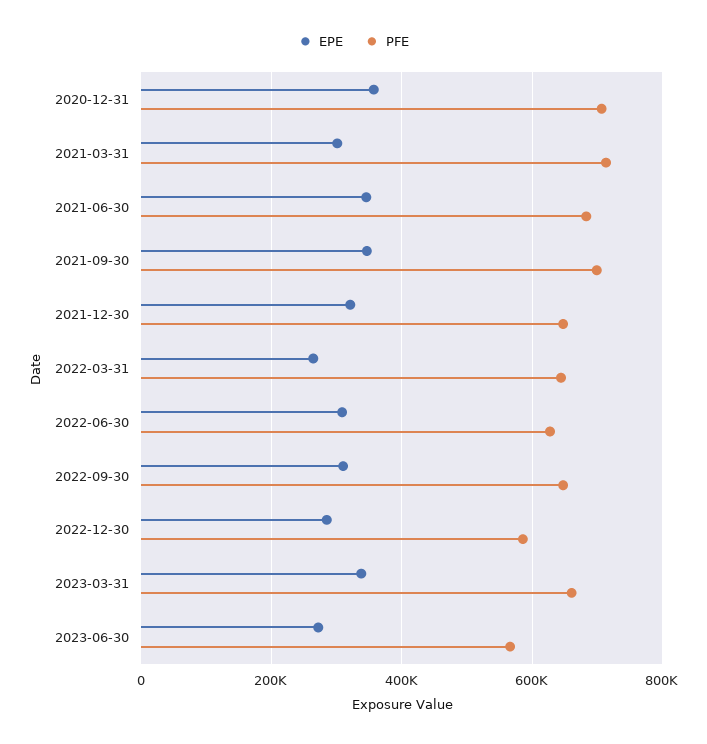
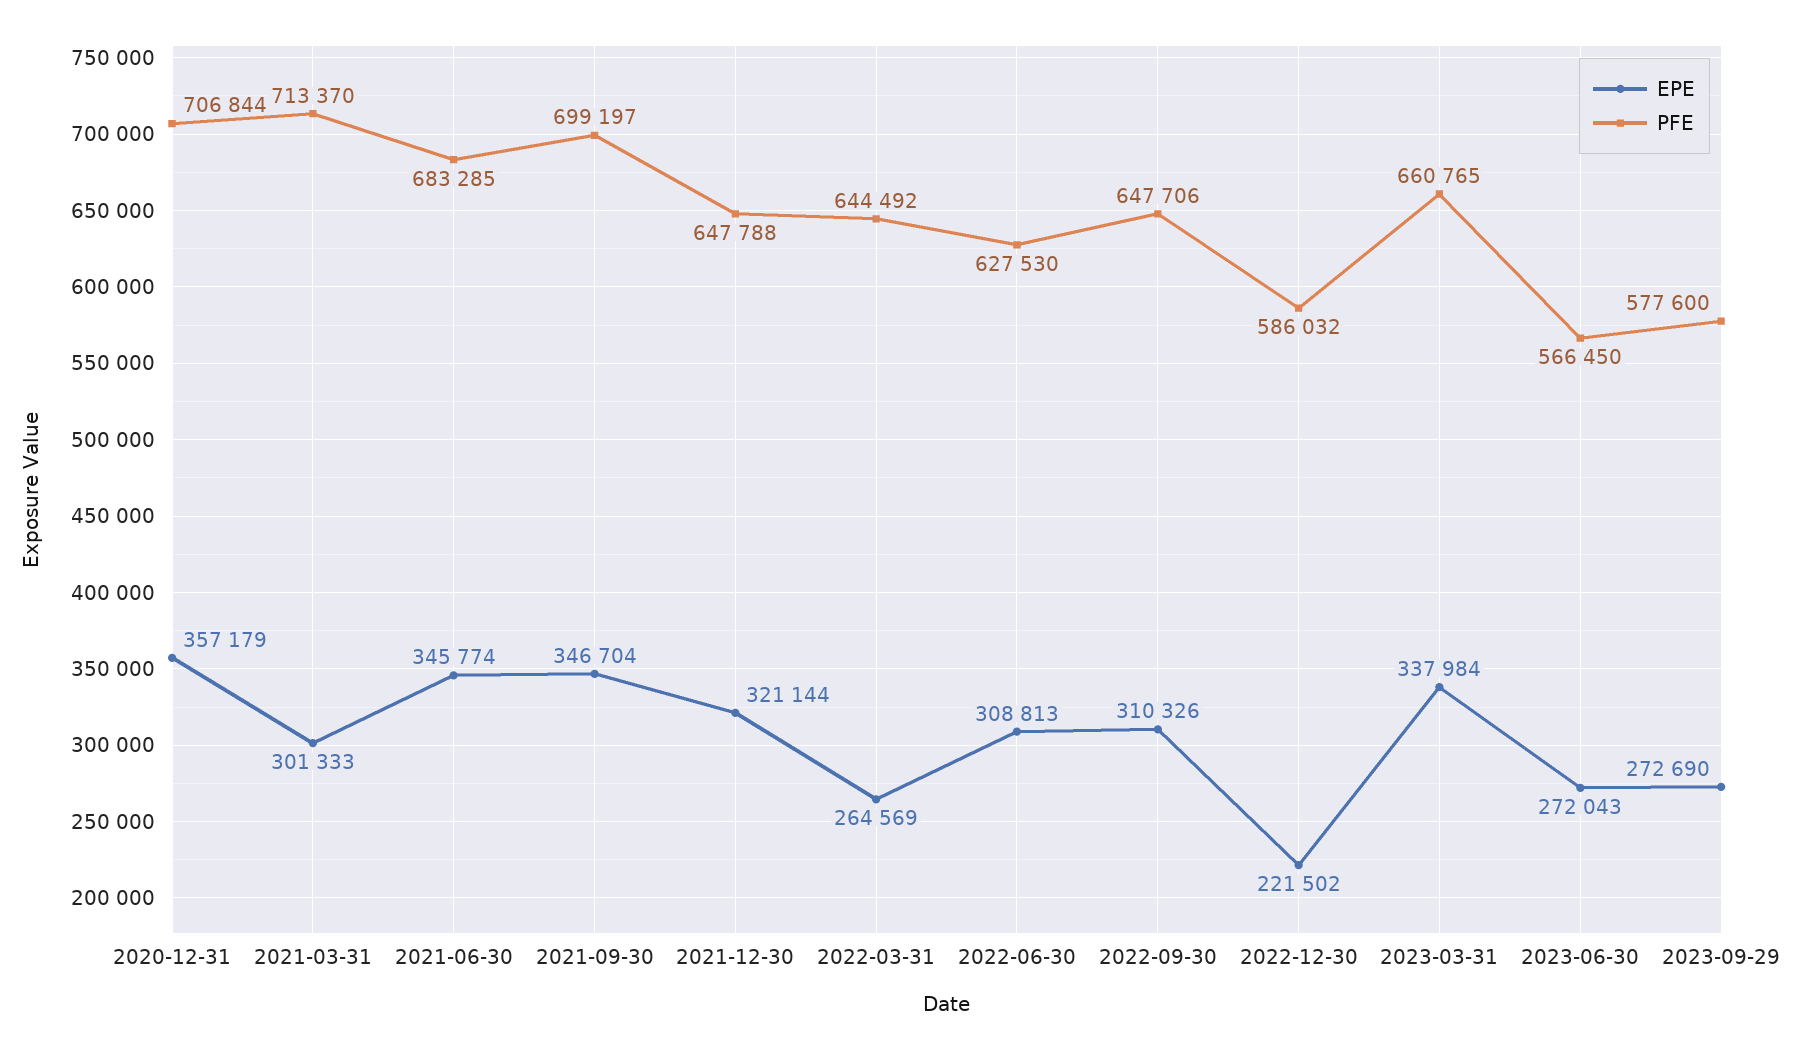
EPE, 2022-12-30: 280000 -> 221502
EPE, 2023-09-29: none -> 272690
PFE, 2023-09-29: none -> 577600

